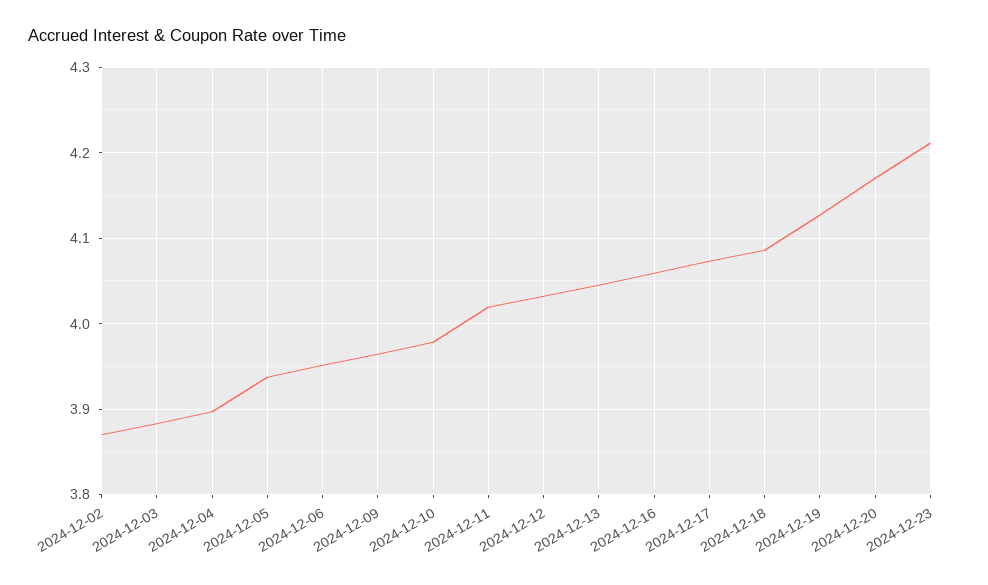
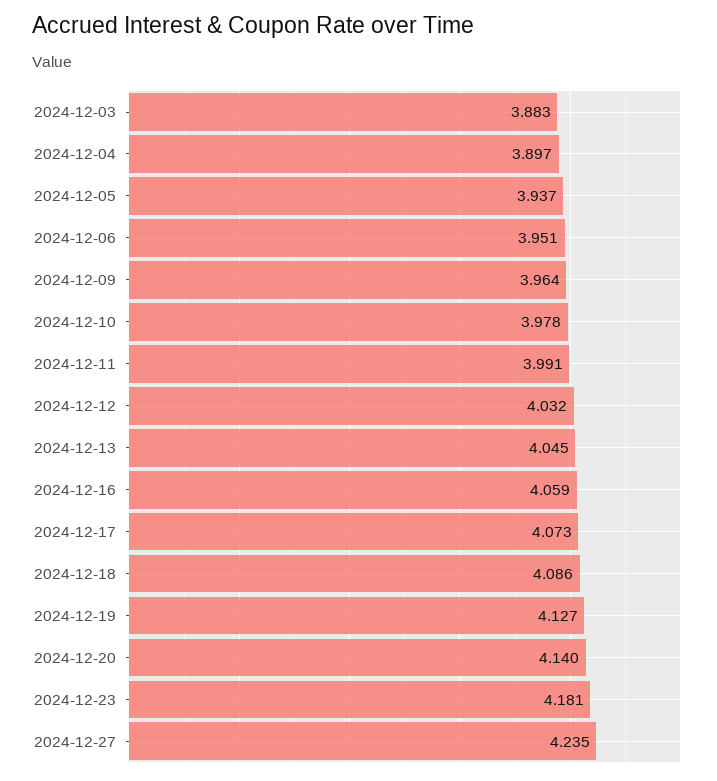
2024-12-02: 3.87 -> none
2024-12-11: 4.02 -> 3.991
2024-12-20: 4.17 -> 4.14
2024-12-23: 4.21 -> 4.181
2024-12-27: none -> 4.235

